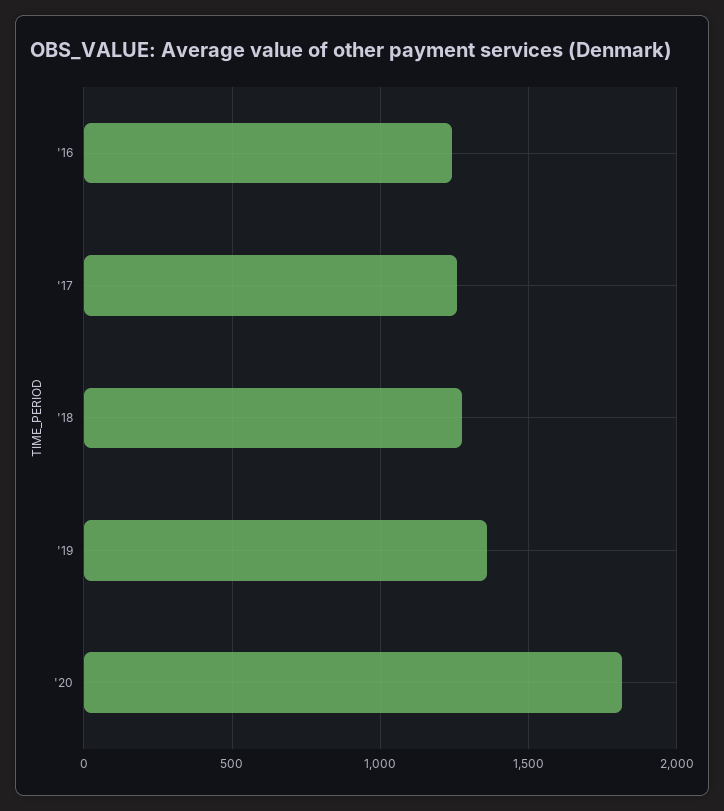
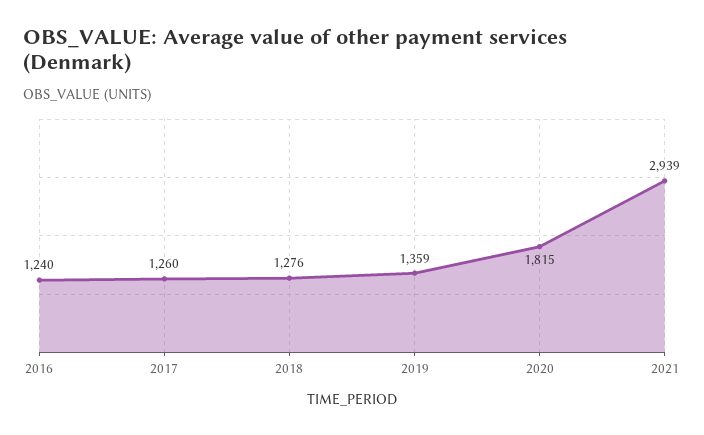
2021: none -> 2939

